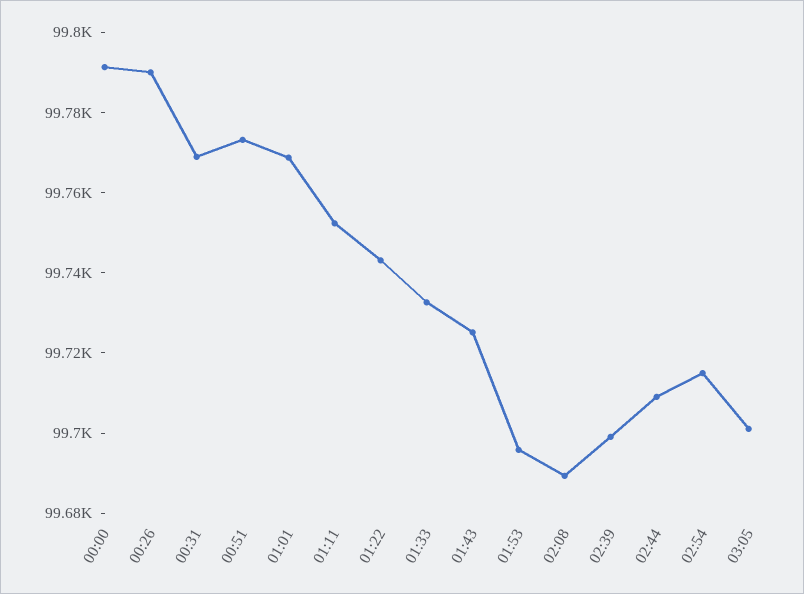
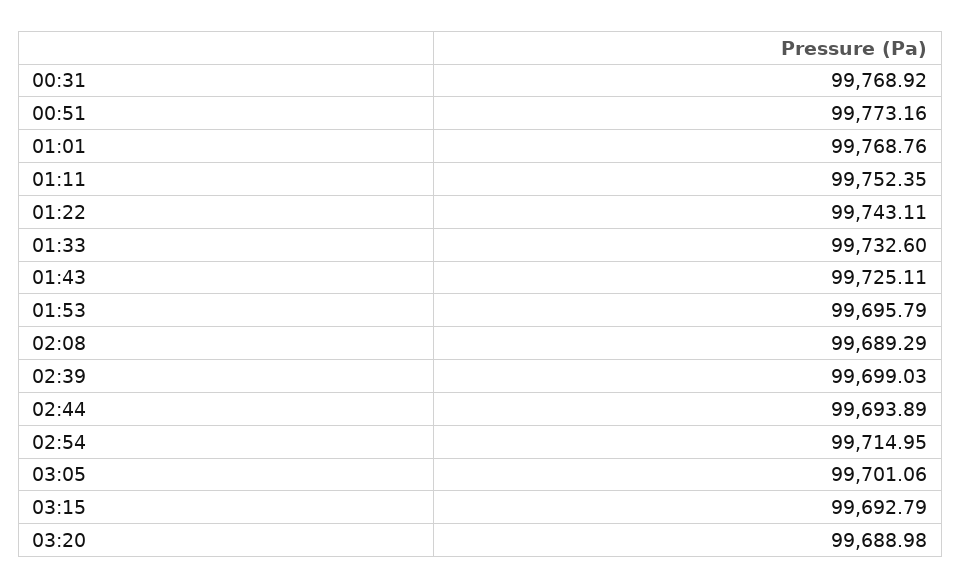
00:00: 99790 -> none
00:26: 99790 -> none
02:44: 99710 -> 99693.89
03:15: none -> 99692.79
03:20: none -> 99688.98

